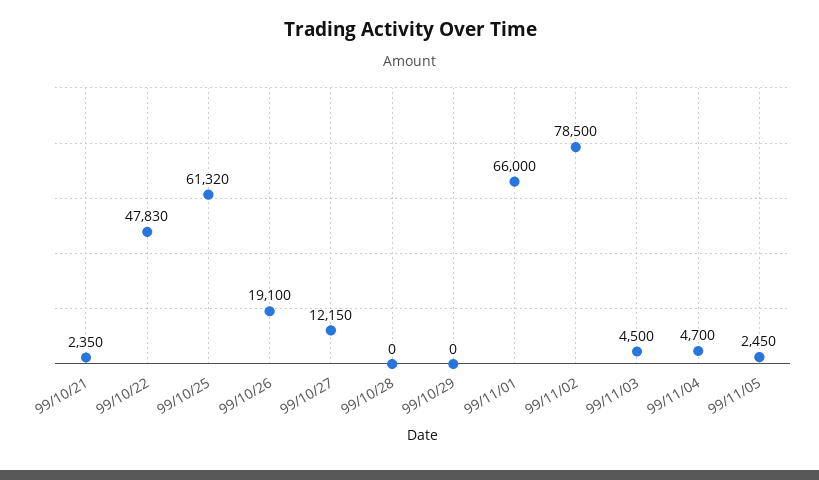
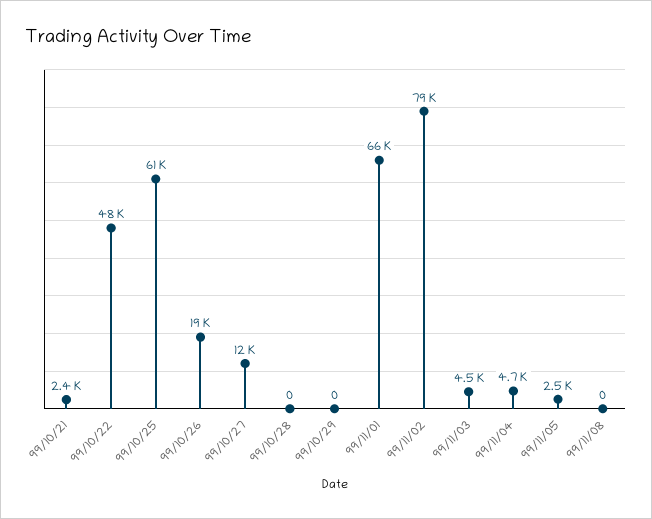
99/11/08: none -> 0

